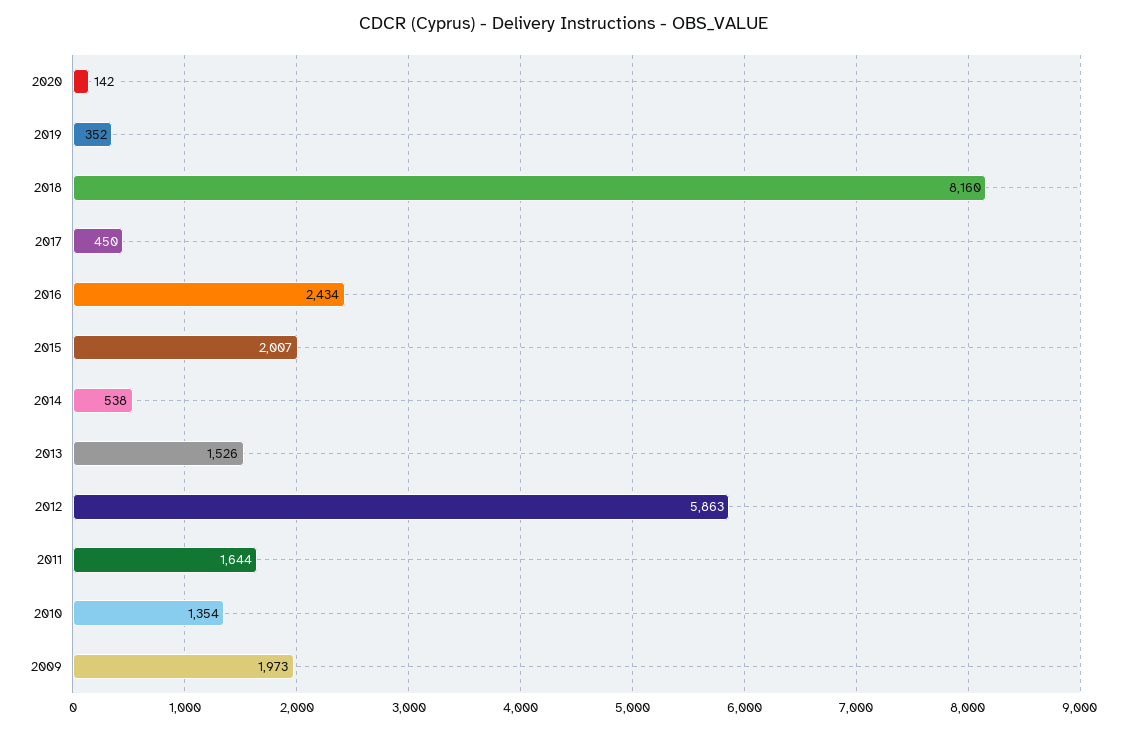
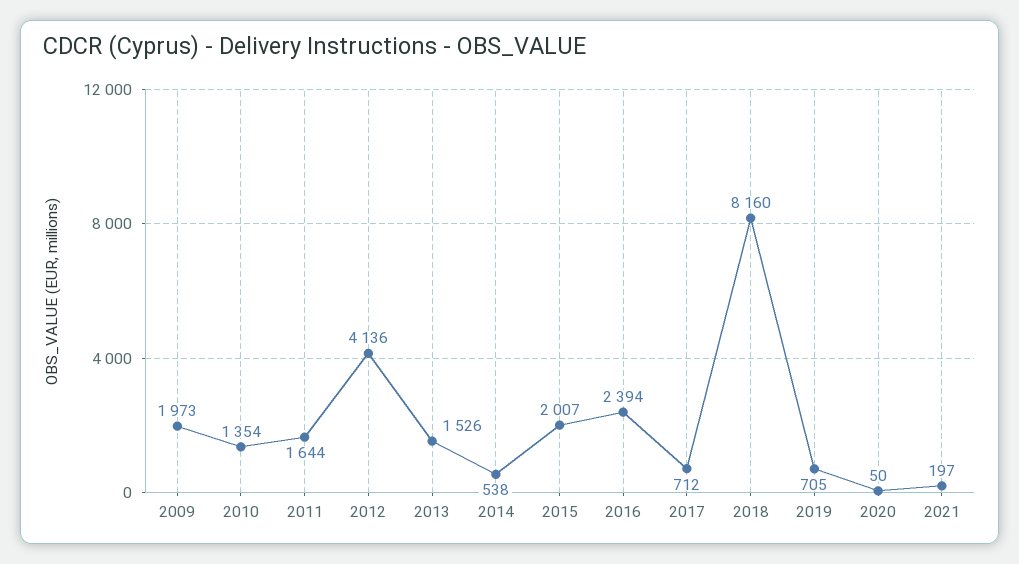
2020: 142 -> 50
2019: 352 -> 705
2017: 450 -> 712
2016: 2434 -> 2394
2012: 5863 -> 4136
2021: none -> 197

